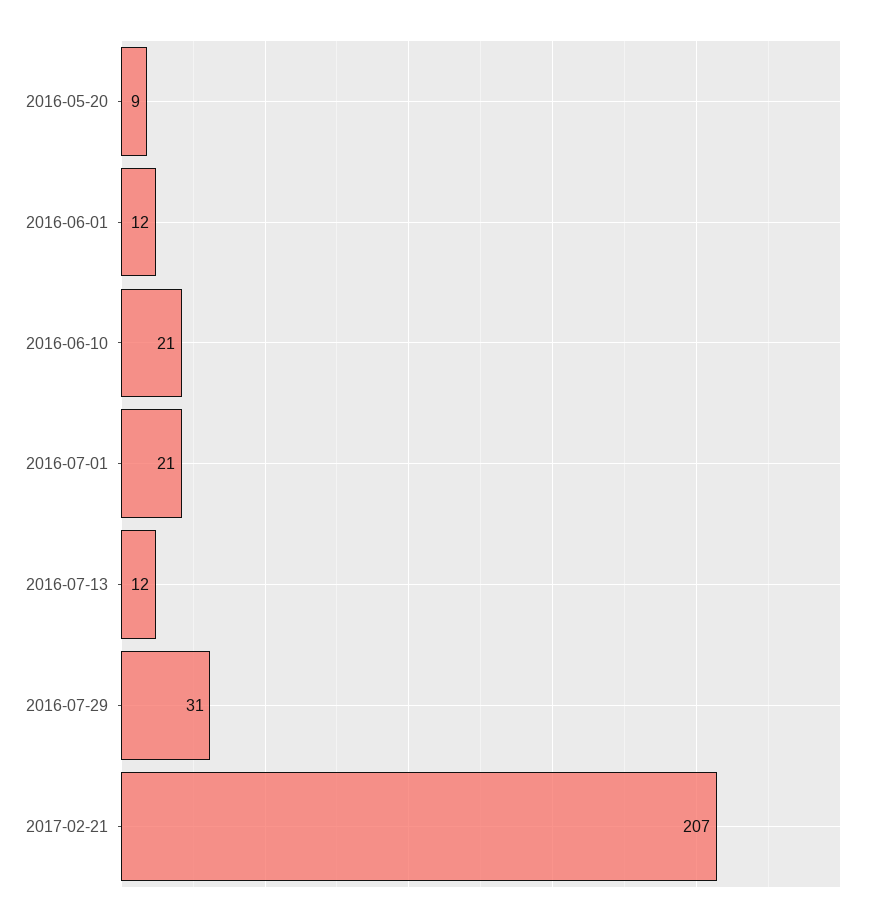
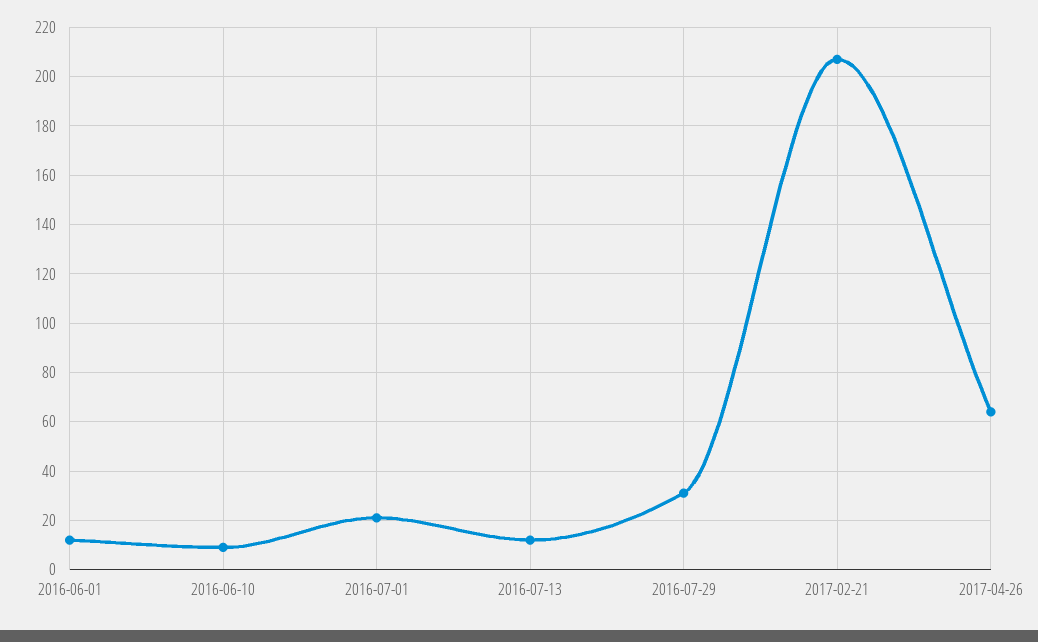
2016-05-20: 9 -> none
2016-06-10: 21 -> 10
2017-04-26: none -> 65

